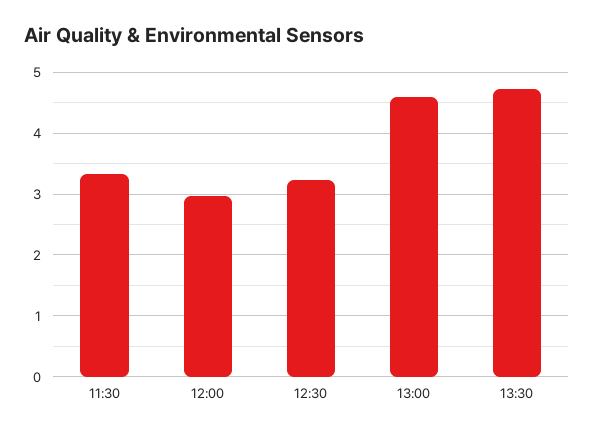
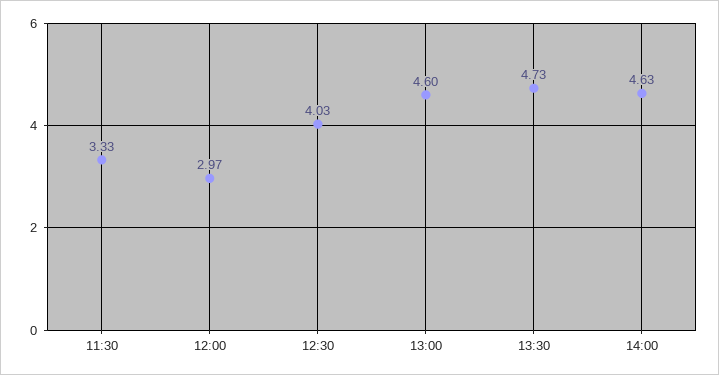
12:30: 3.2 -> 4.03
14:00: none -> 4.63

